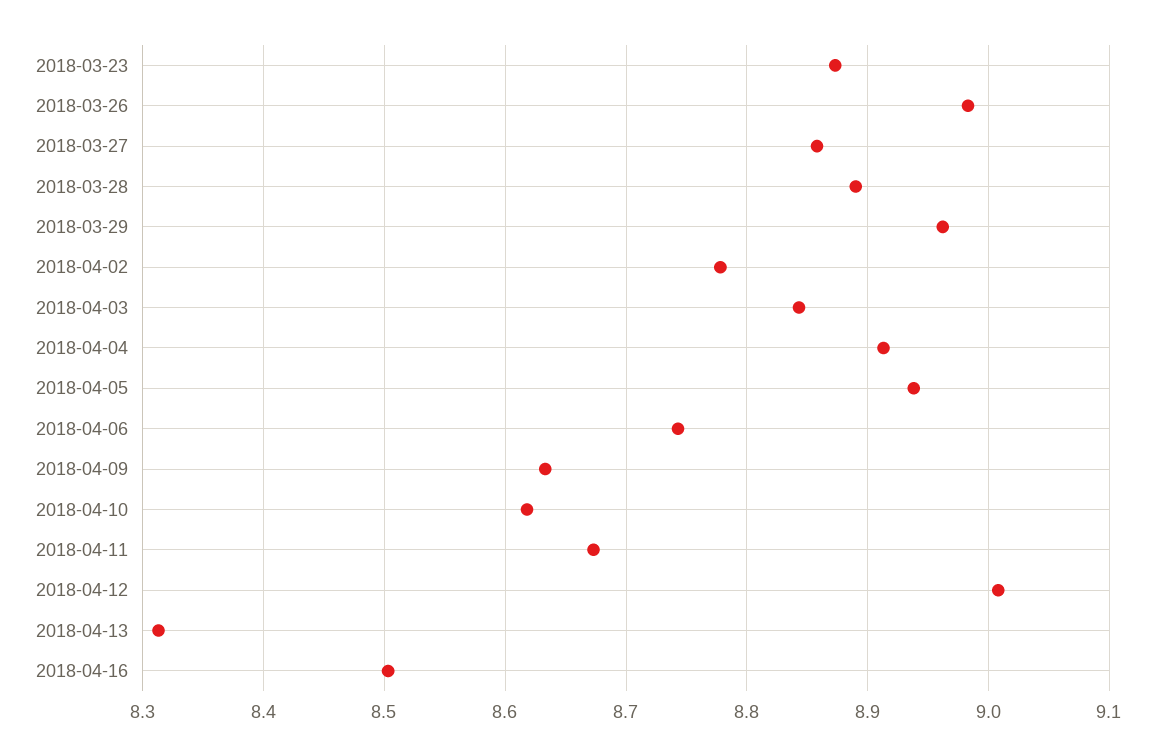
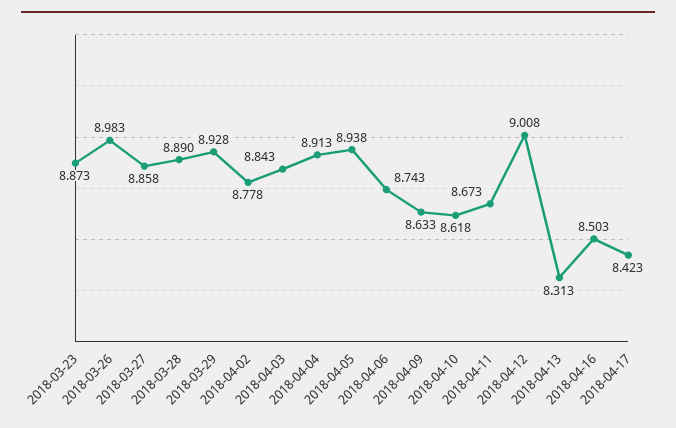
2018-03-29: 8.96 -> 8.928
2018-04-17: none -> 8.423

